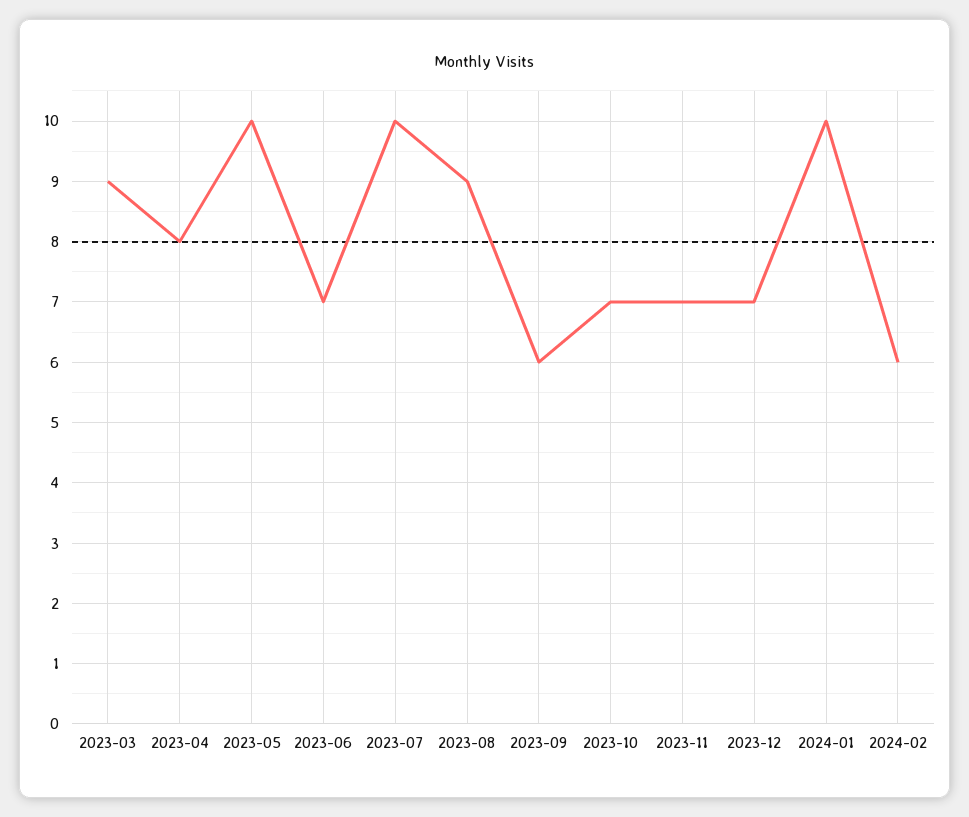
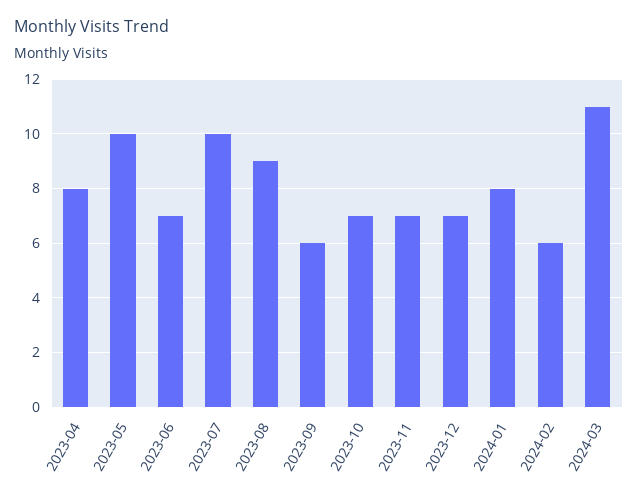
2023-03: 9 -> none
2024-01: 10 -> 8
2024-03: none -> 11

